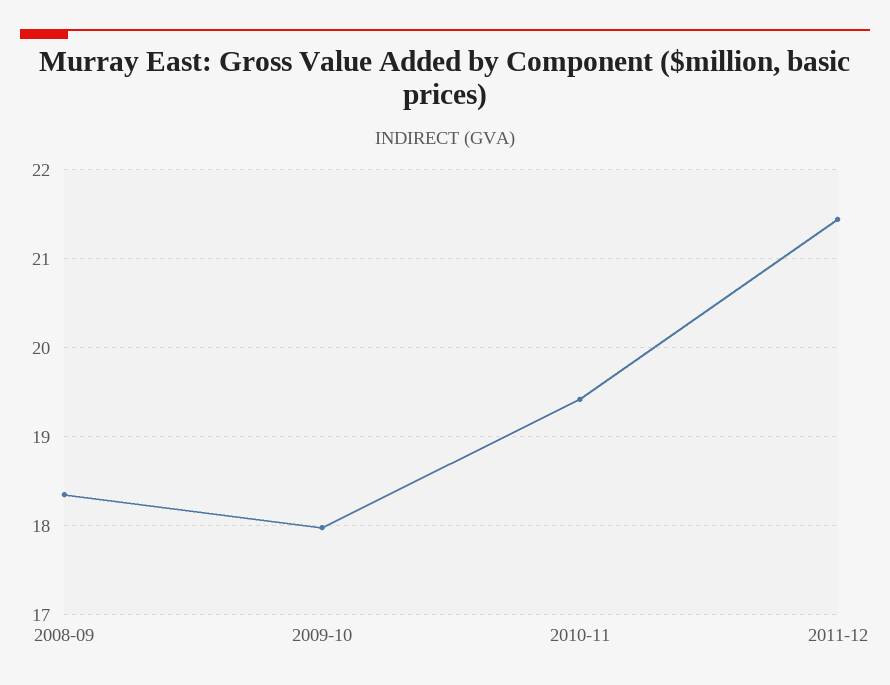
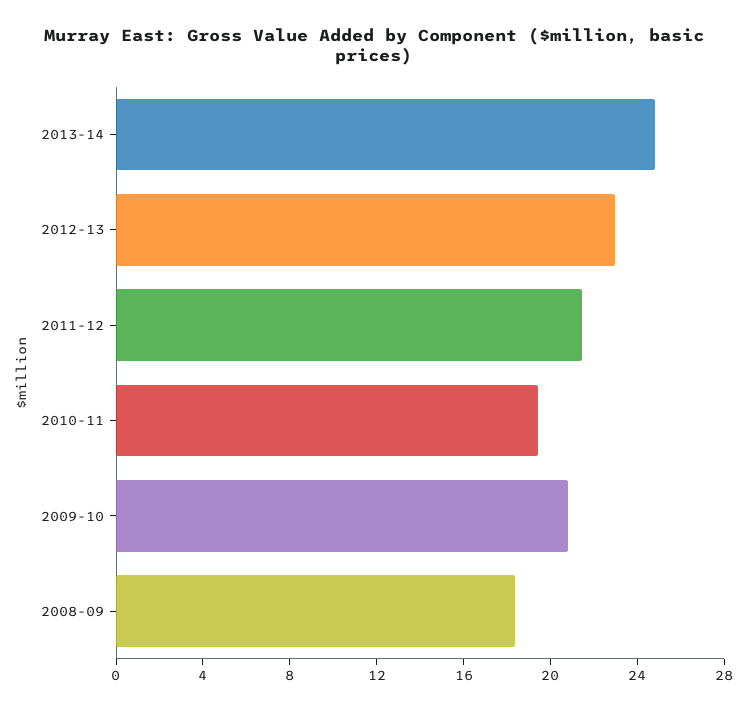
2009-10: 18 -> 21
2013-14: none -> 25
2012-13: none -> 23

